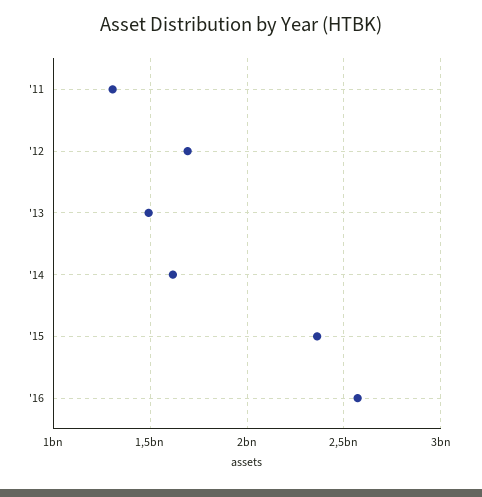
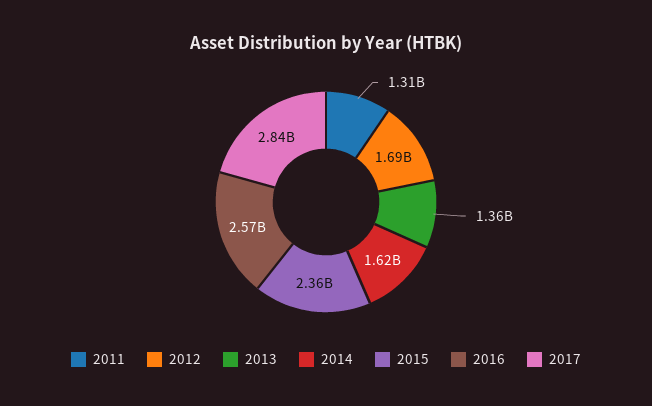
'13: 1500000000 -> 1360000000
2017: none -> 2840000000

